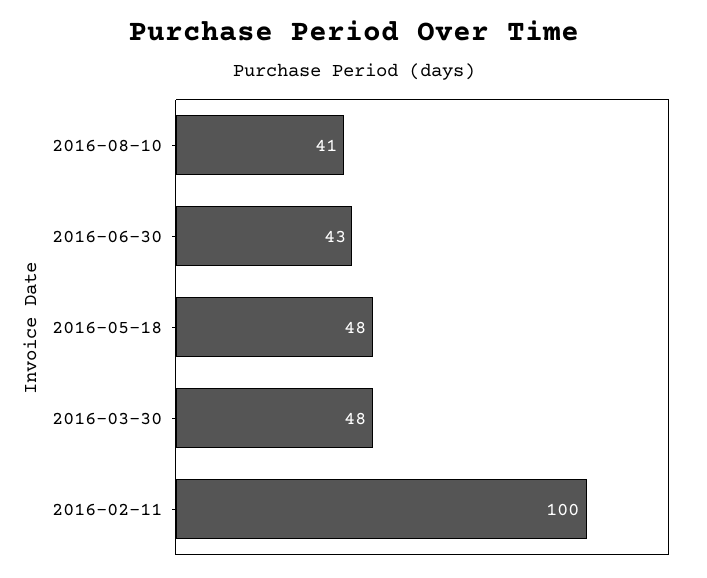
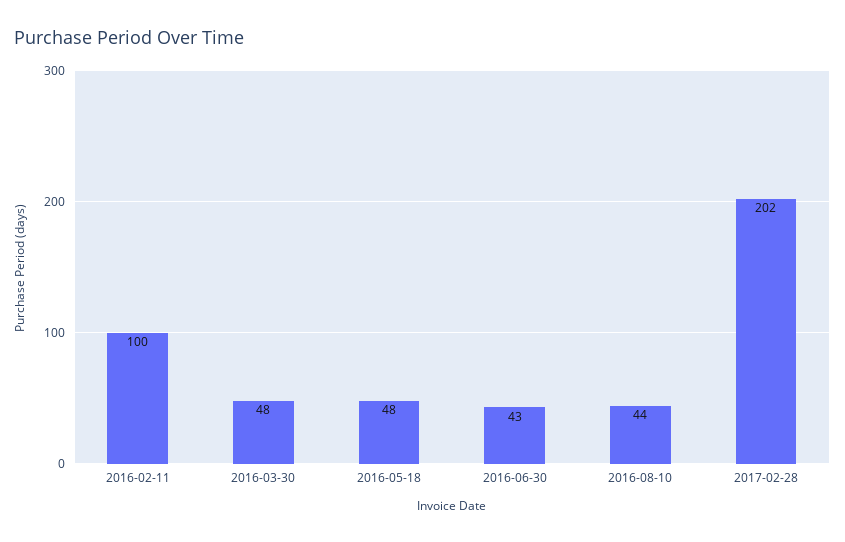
2016-08-10: 41 -> 44
2017-02-28: none -> 202

